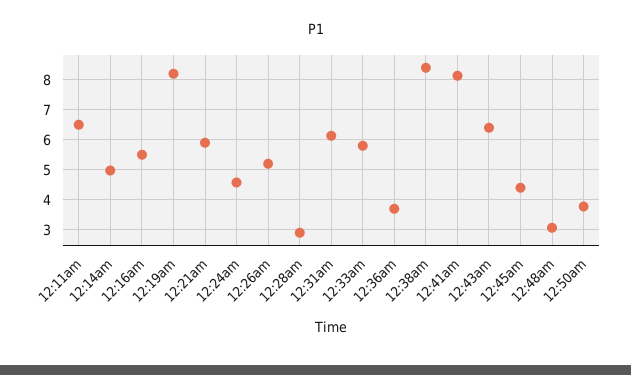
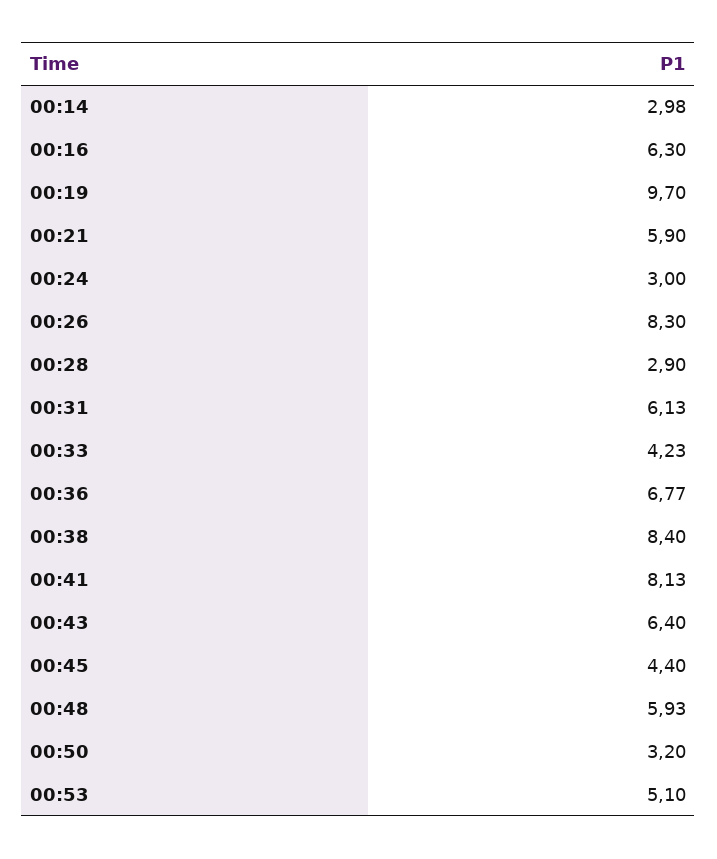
12:11am: 6.5 -> none
12:14am: 5 -> 2.98
12:16am: 5.5 -> 6.3
12:19am: 8.25 -> 9.7
12:24am: 4.5 -> 3
12:26am: 5.25 -> 8.3
12:33am: 5.75 -> 4.23
12:36am: 3.75 -> 6.77
12:48am: 3 -> 5.93
12:50am: 3.75 -> 3.2
00:53: none -> 5.1

